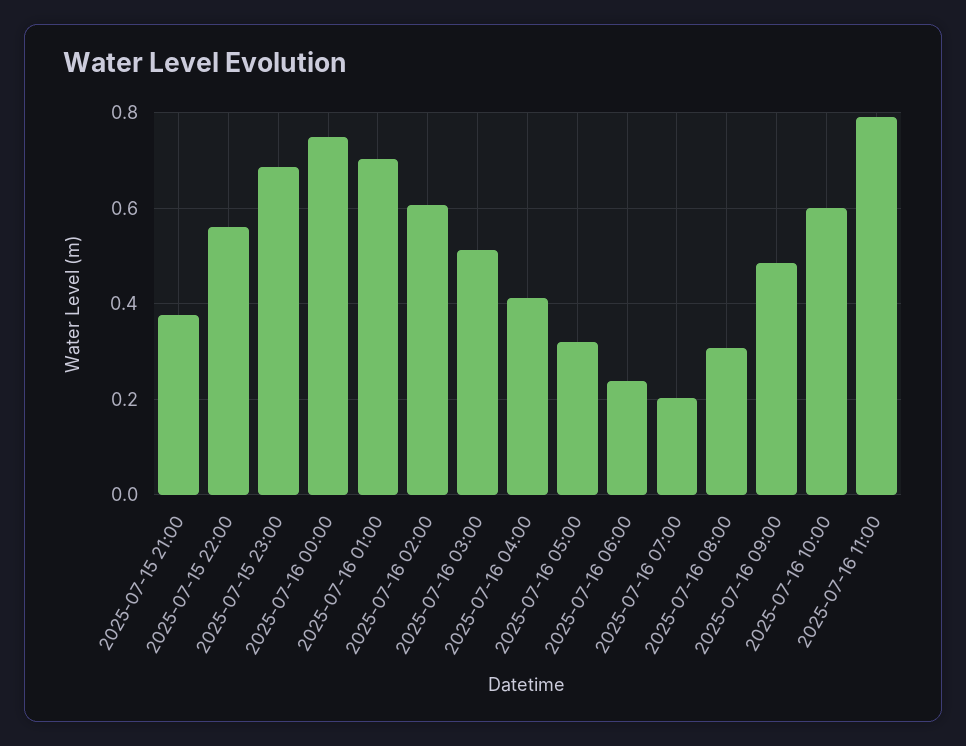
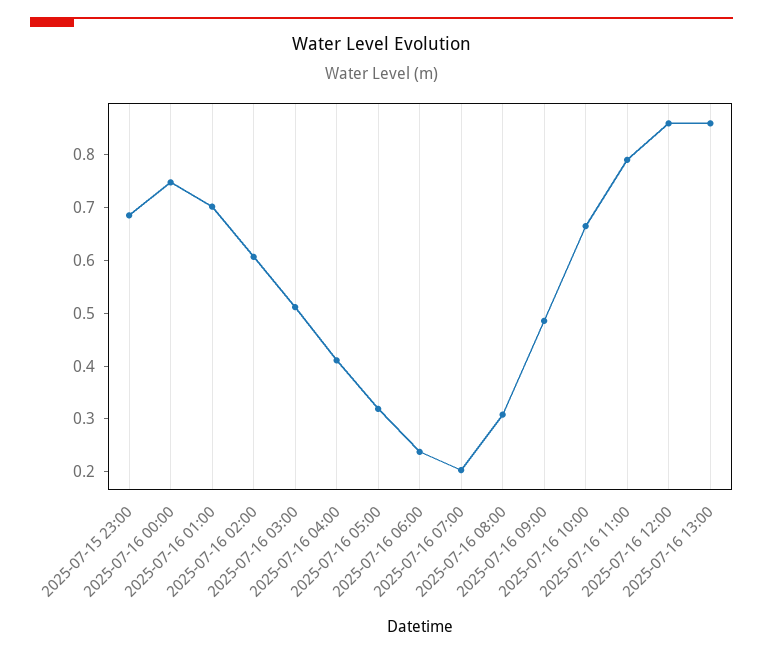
2025-07-15 21:00: 0.38 -> none
2025-07-15 22:00: 0.56 -> none
2025-07-16 10:00: 0.6 -> 0.66
2025-07-16 12:00: none -> 0.86
2025-07-16 13:00: none -> 0.86

